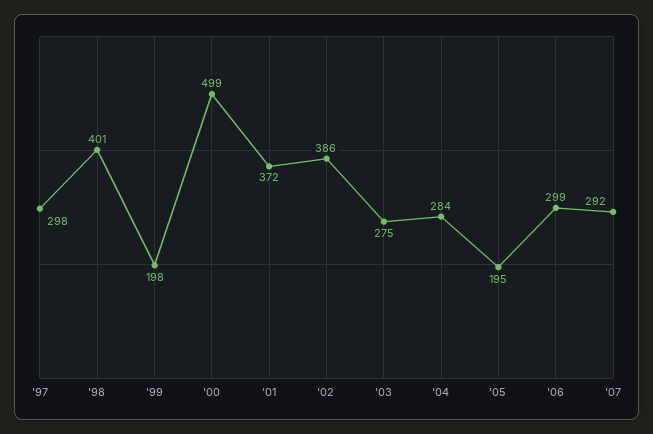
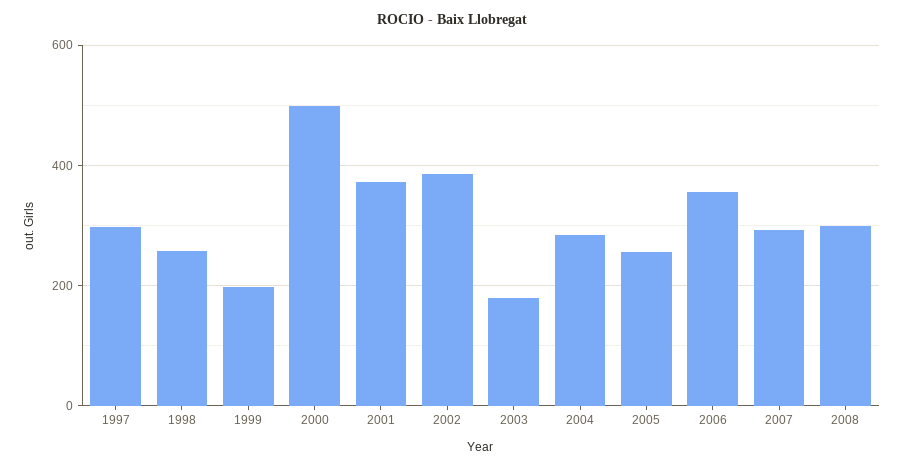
'98: 401 -> 260
'03: 275 -> 180
'05: 195 -> 260
'06: 299 -> 360
2008: none -> 300

